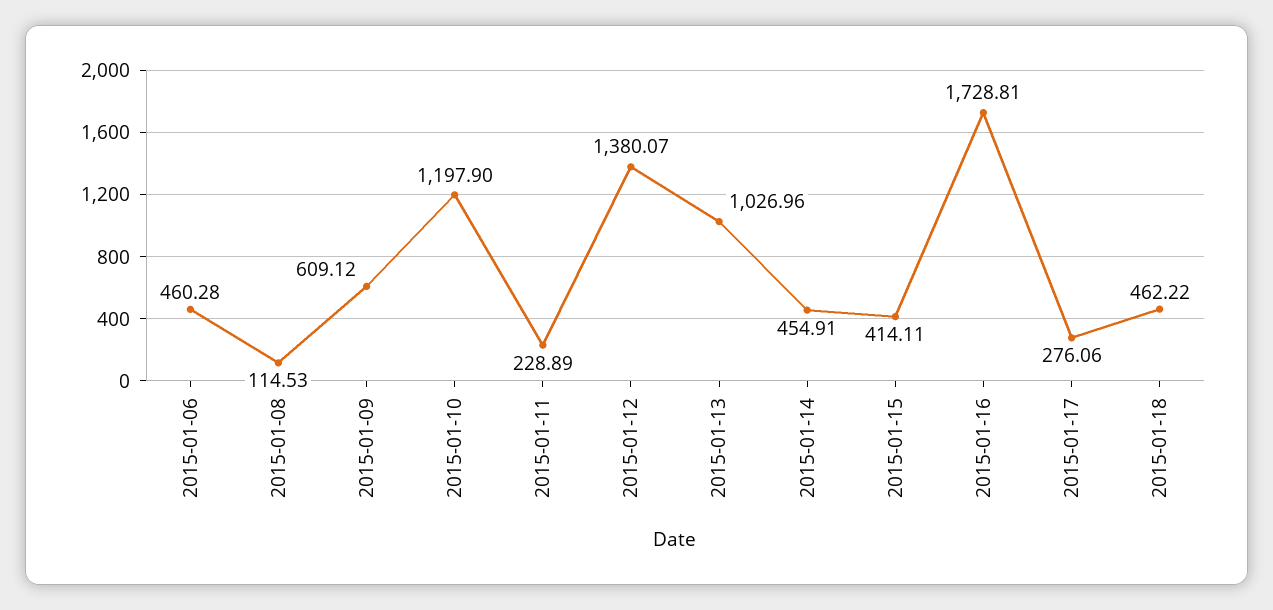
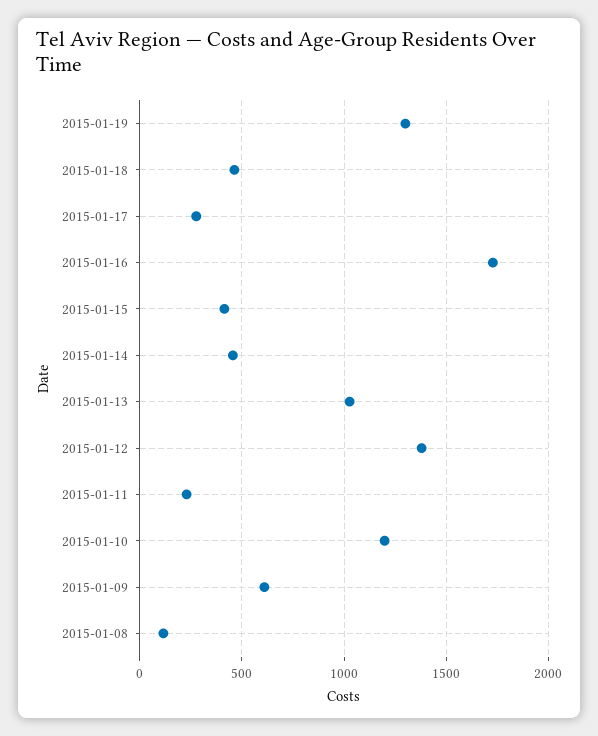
2015-01-06: 460.28 -> none
2015-01-19: none -> 1300

